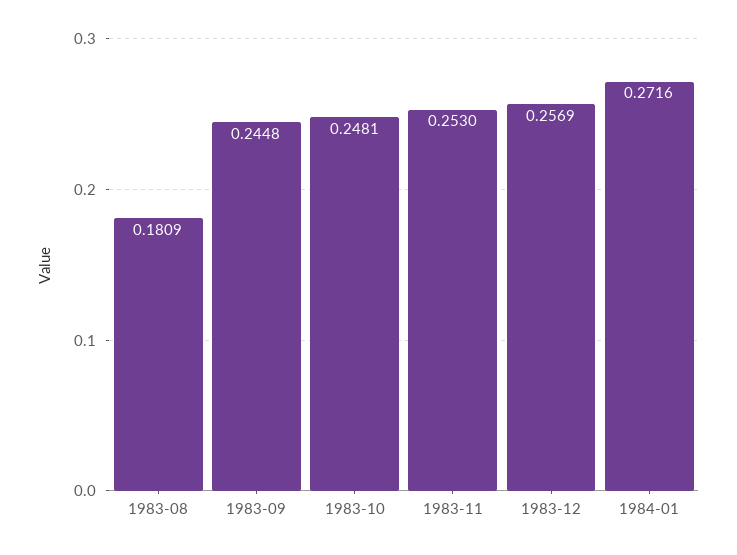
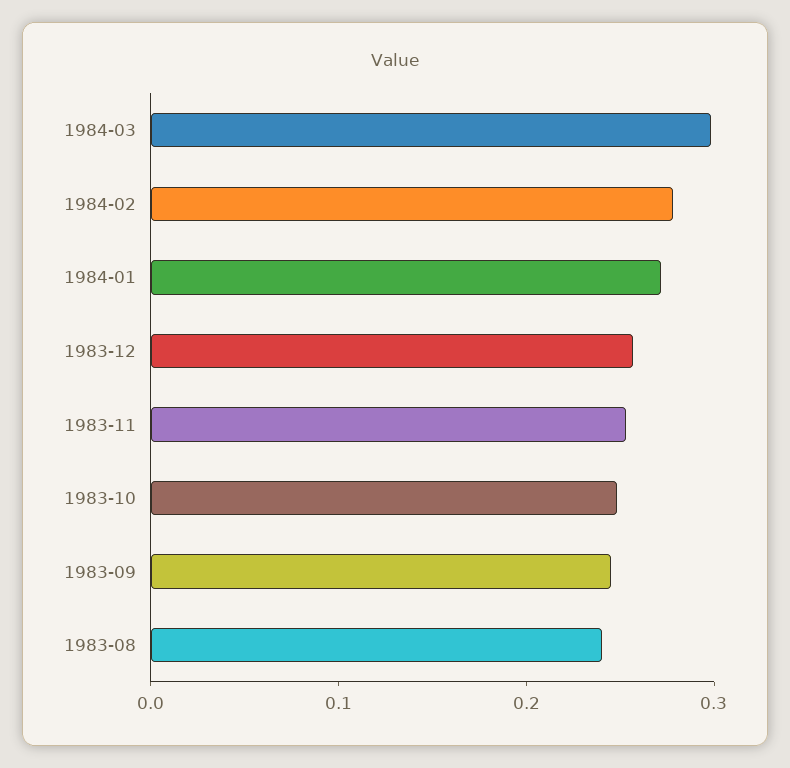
1983-08: 0.1809 -> 0.24
1984-03: none -> 0.3
1984-02: none -> 0.28

